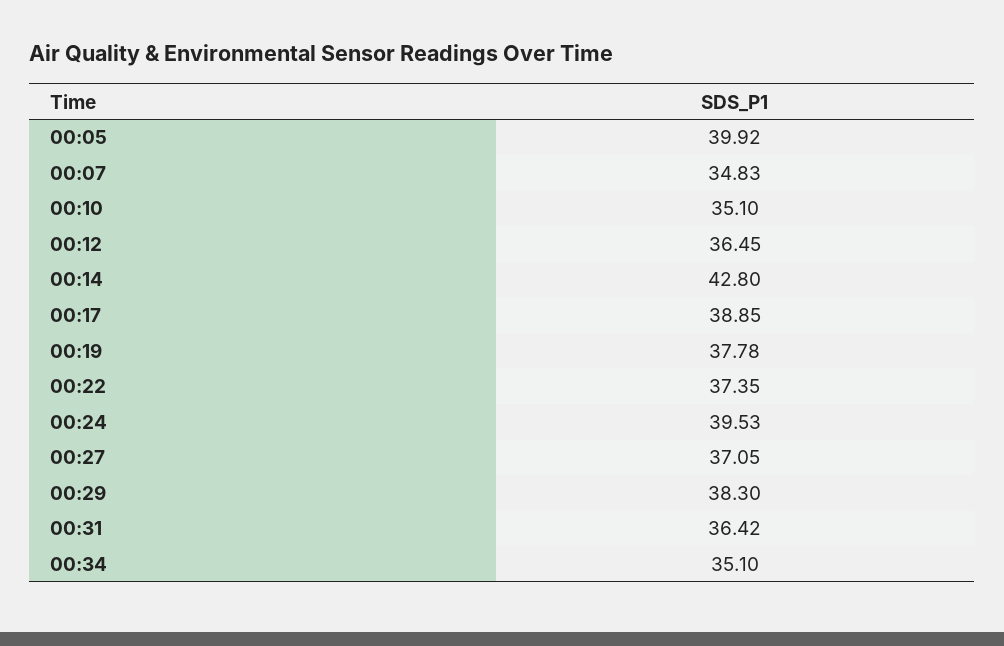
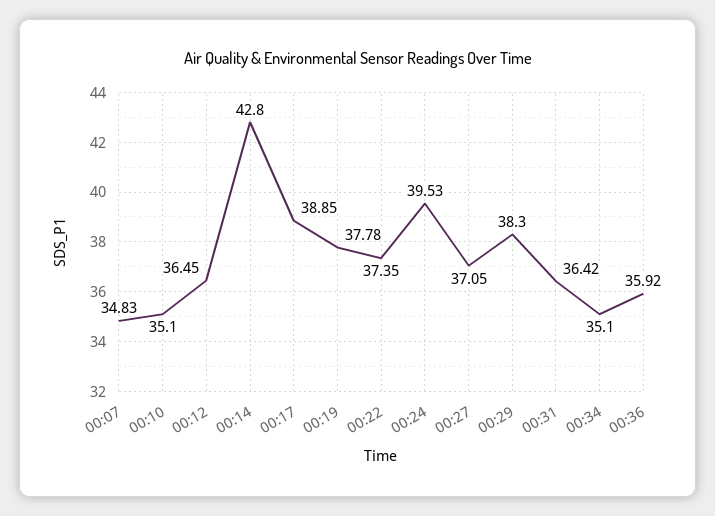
00:05: 39.92 -> none
00:36: none -> 35.92

